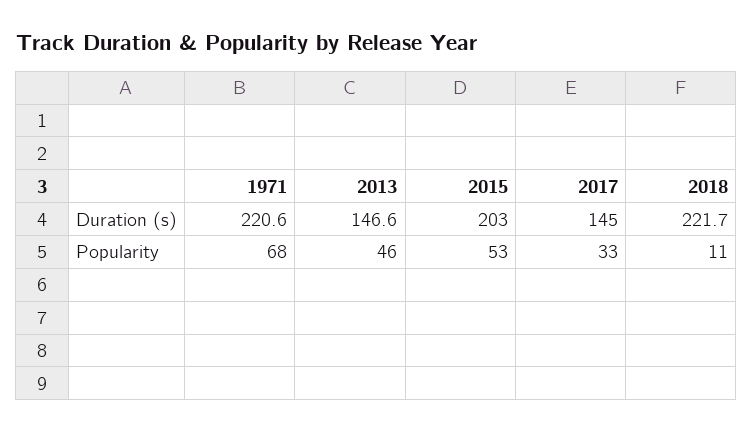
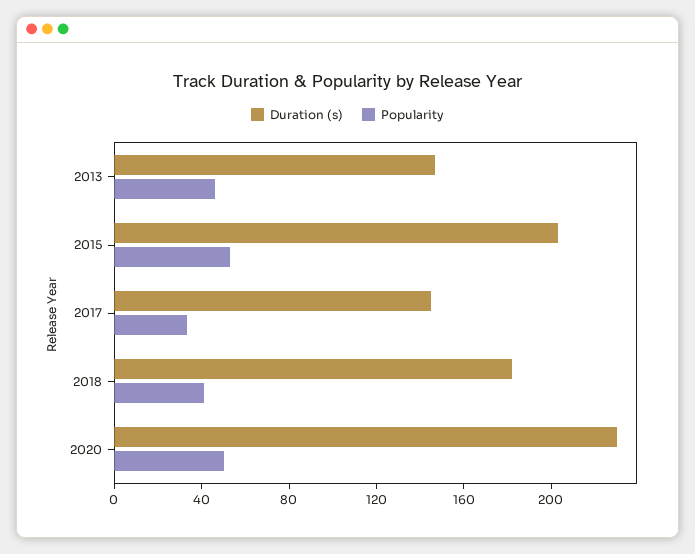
Duration (s), 1971: 220.6 -> none
Duration (s), 2018: 221.7 -> 180
Popularity, 1971: 68 -> none
Popularity, 2018: 11 -> 40
Duration (s), 2020: none -> 230
Popularity, 2020: none -> 50

